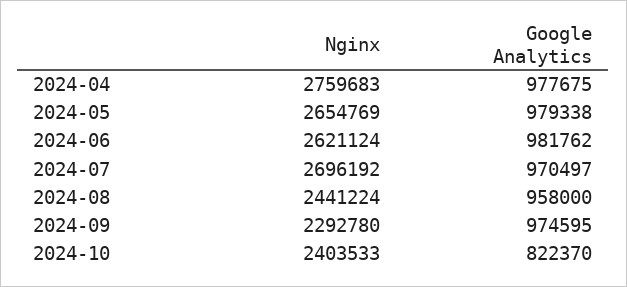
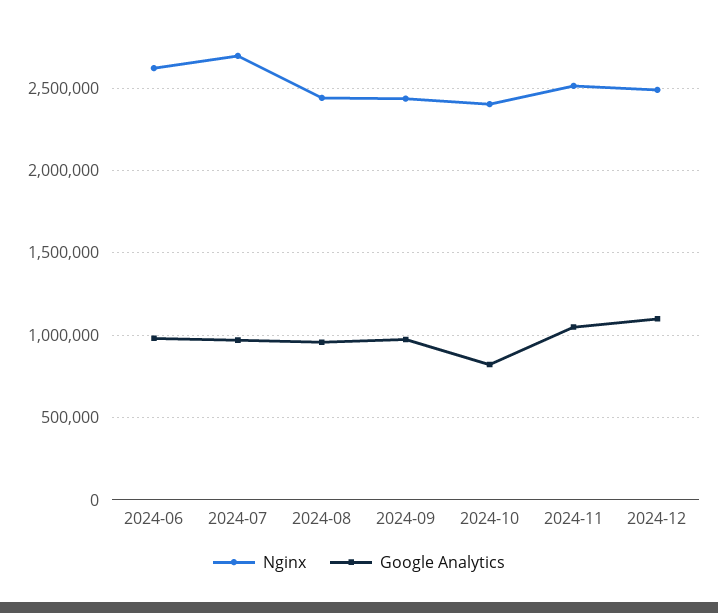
Nginx, 2024-04: 2759683 -> none
Google Analytics, 2024-04: 977675 -> none
Nginx, 2024-05: 2654769 -> none
Google Analytics, 2024-05: 979338 -> none
Nginx, 2024-09: 2292780 -> 2450000
Nginx, 2024-11: none -> 2500000
Google Analytics, 2024-11: none -> 1050000
Nginx, 2024-12: none -> 2500000
Google Analytics, 2024-12: none -> 1100000

